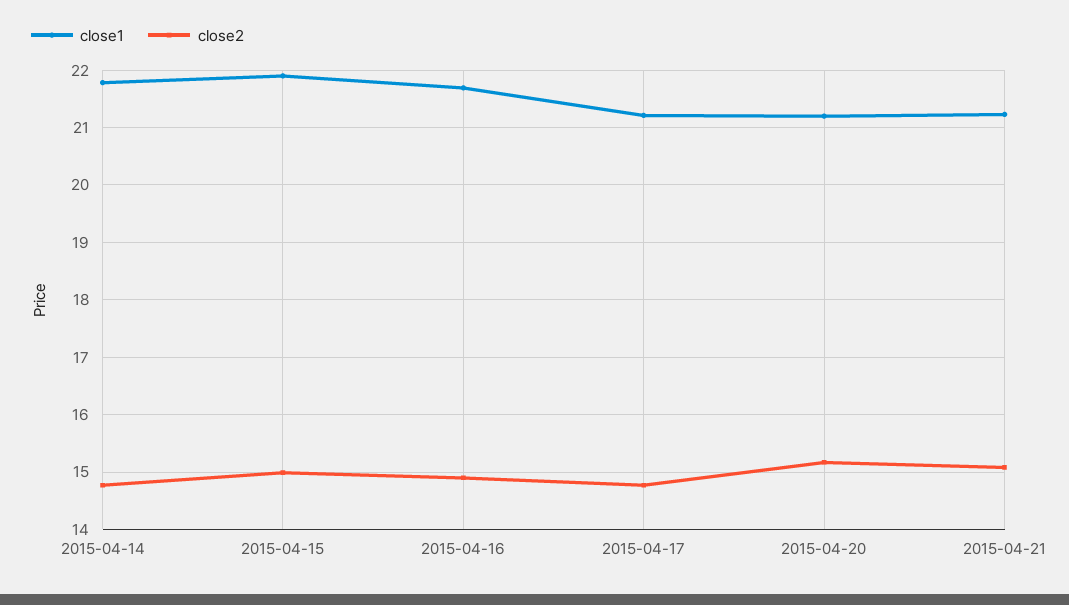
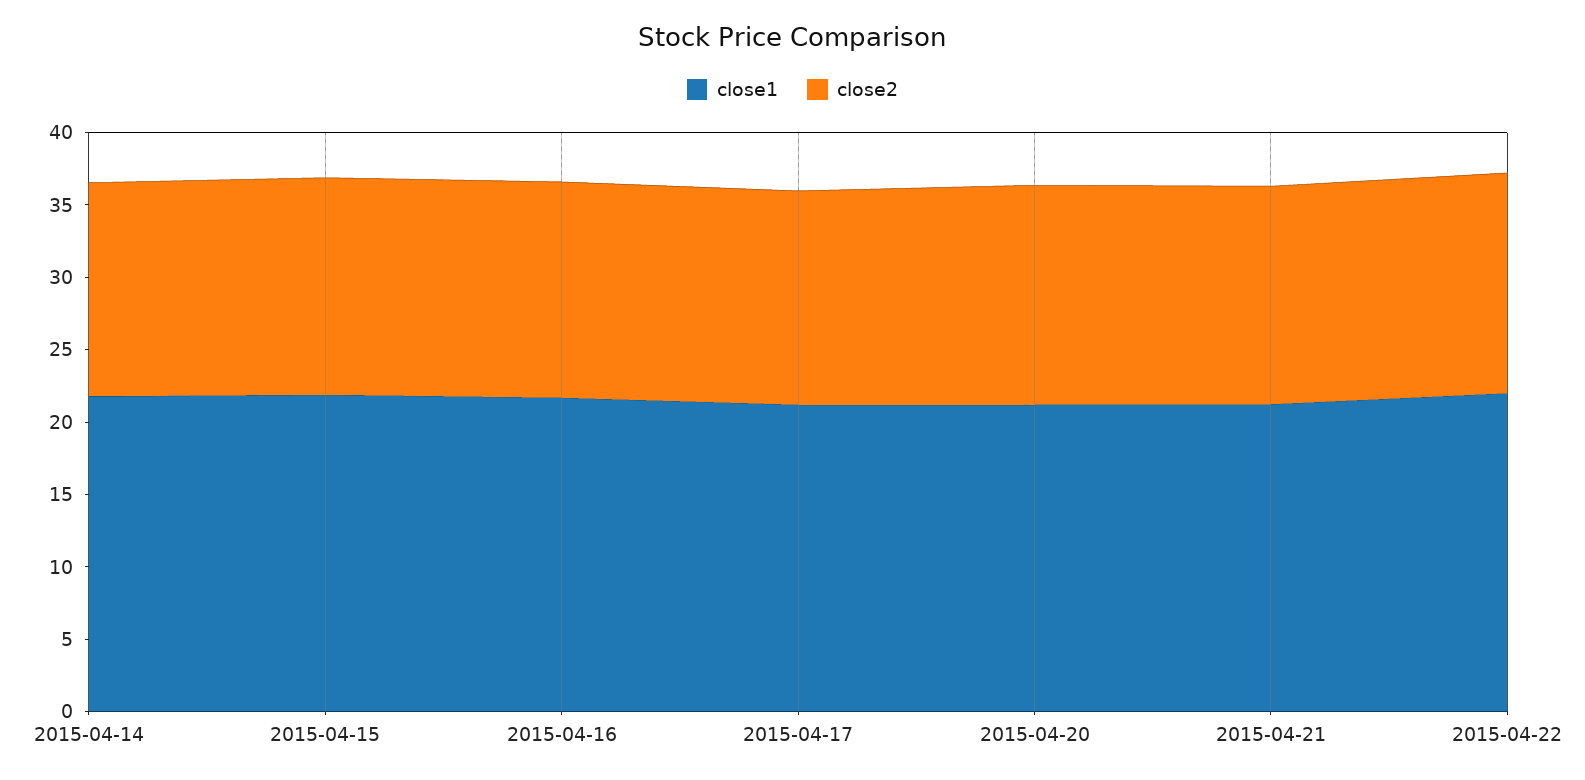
close1, 2015-04-22: none -> 22
close2, 2015-04-22: none -> 15

